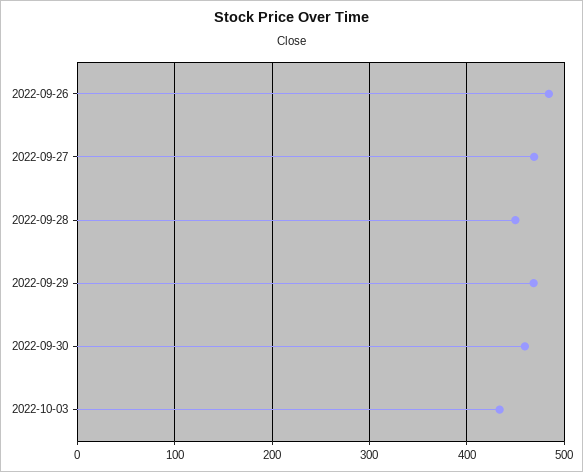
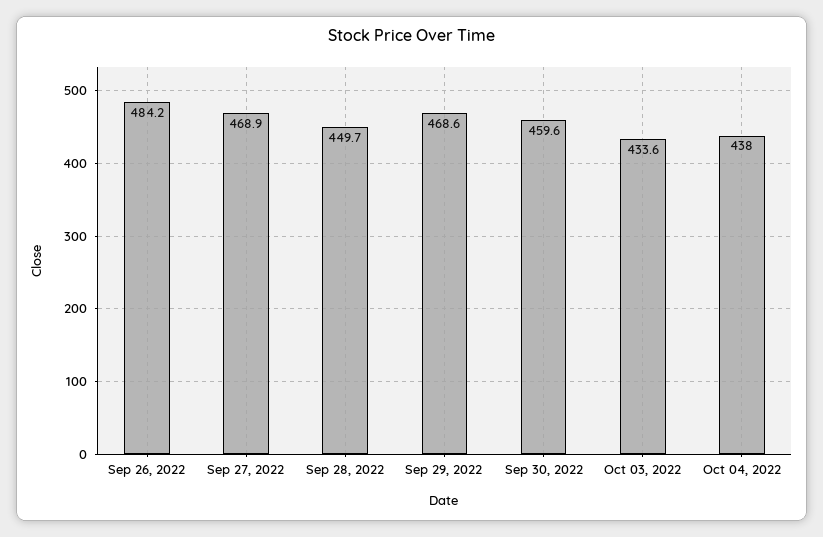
Oct 04, 2022: none -> 438

